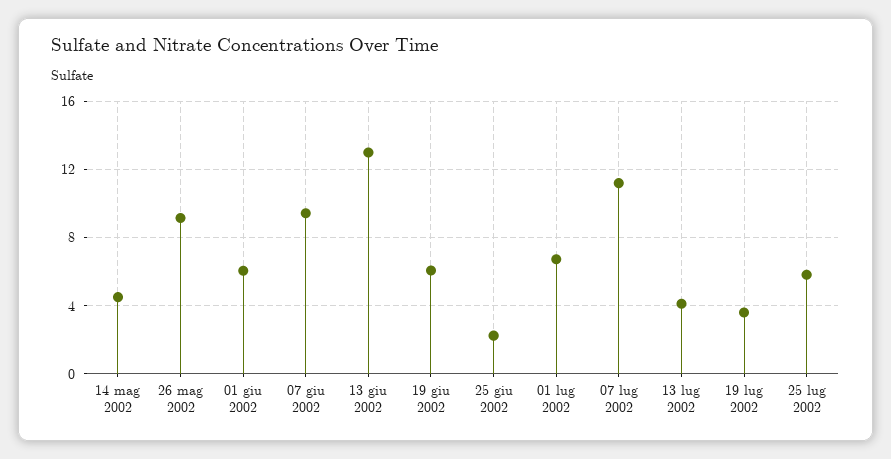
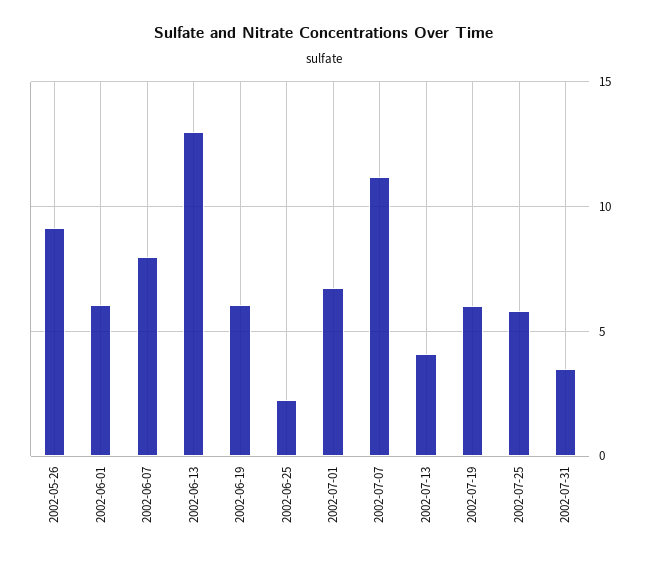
14 mag 2002: 4.5 -> none
07 giu 2002: 9.5 -> 8
19 lug 2002: 3.5 -> 6
2002-07-31: none -> 3.5

